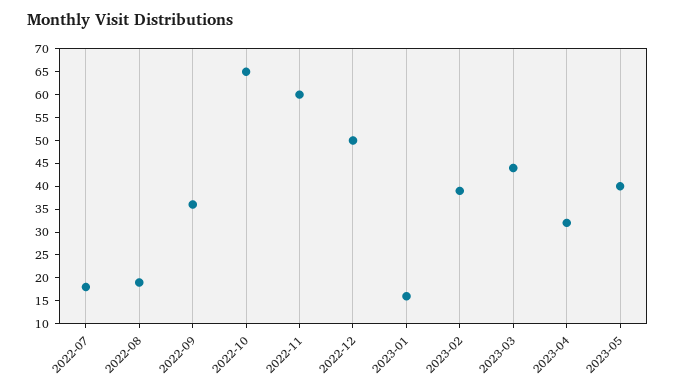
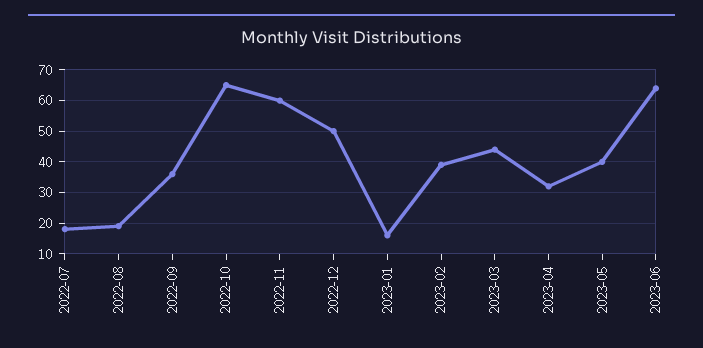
2023-06: none -> 65

